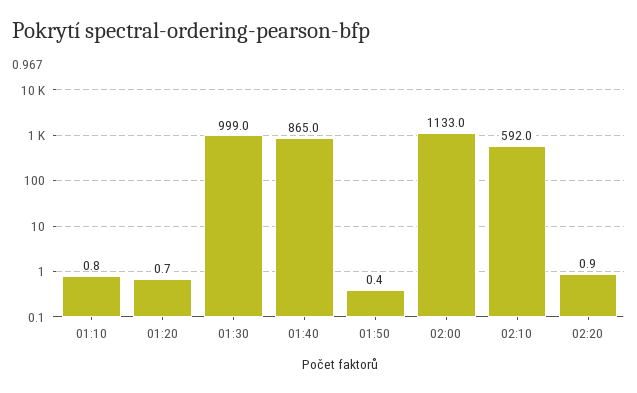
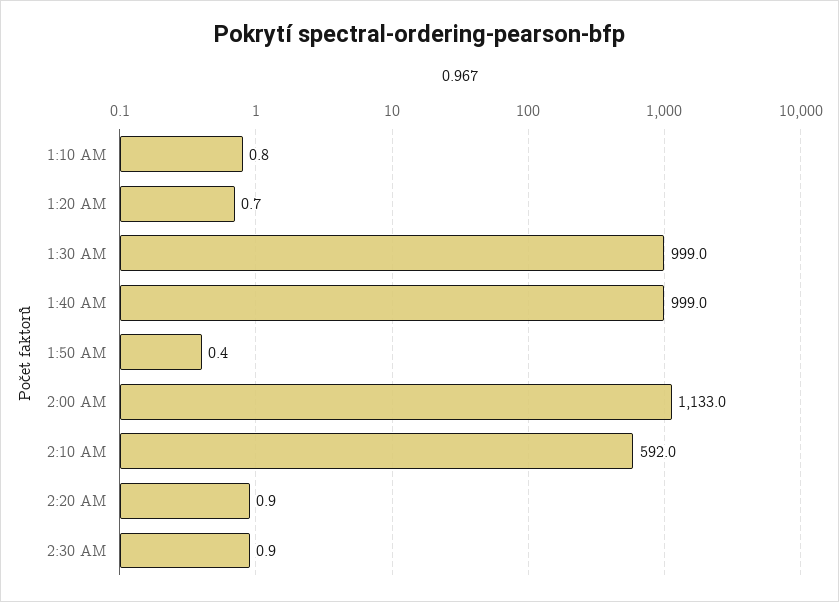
01:40: 865 -> 999
2:30 AM: none -> 0.9

